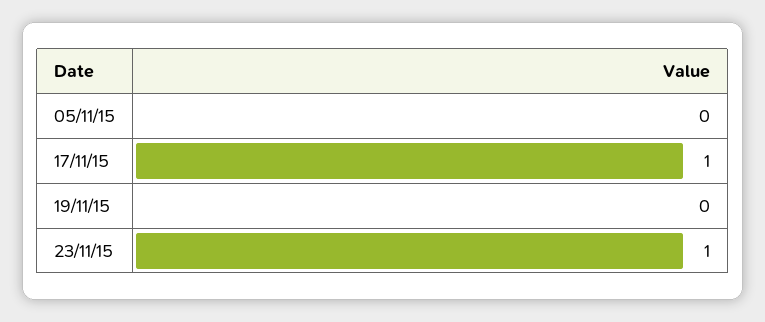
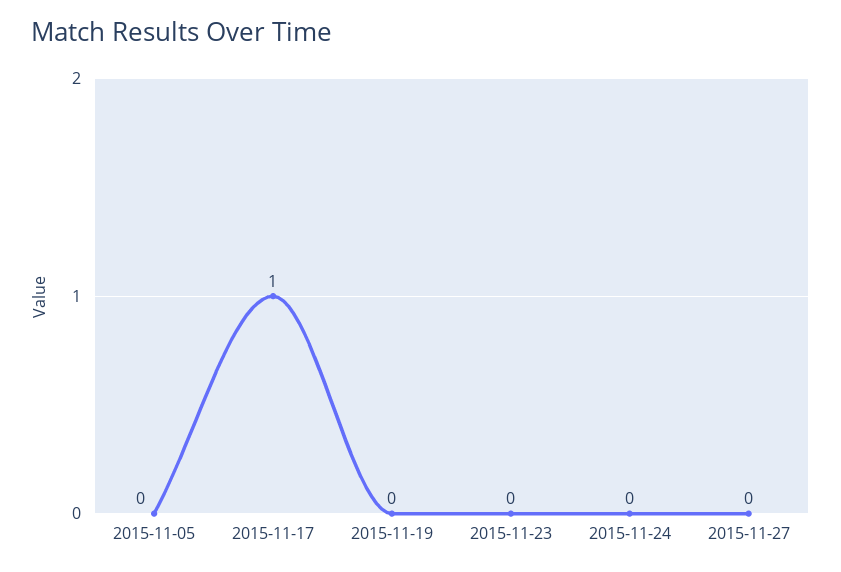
23/11/15: 1 -> 0
2015-11-24: none -> 0
2015-11-27: none -> 0

